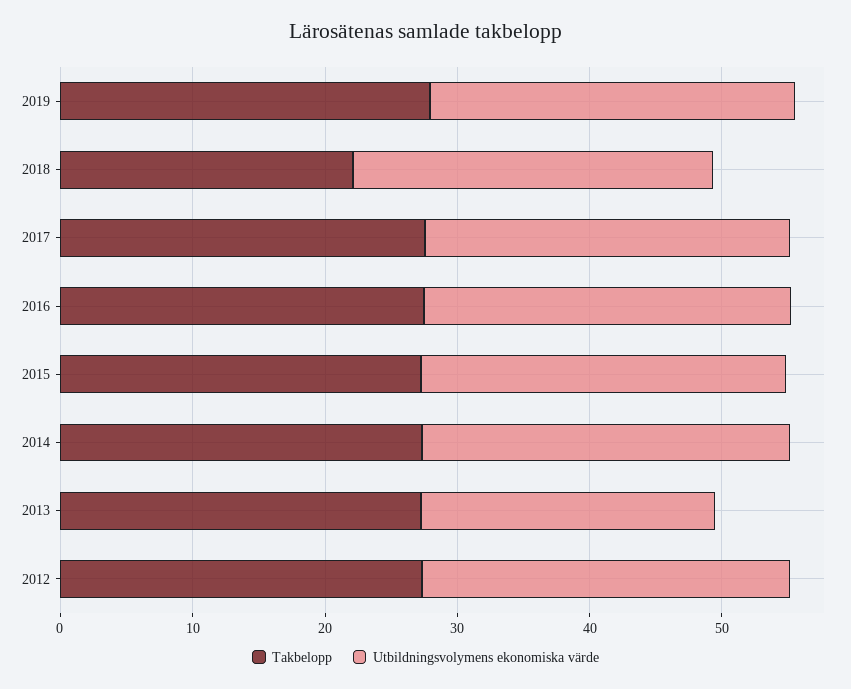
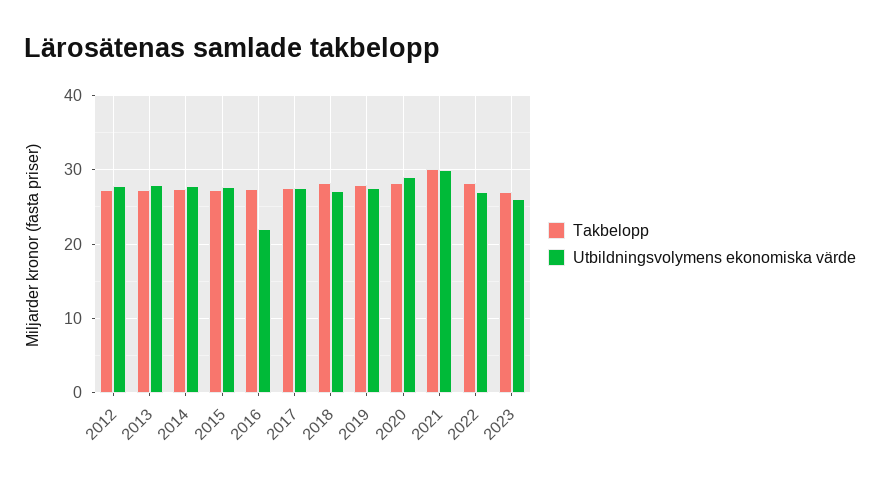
Takbelopp, 2018: 22 -> 28
Utbildningsvolymens ekonomiska värde, 2016: 28 -> 22
Utbildningsvolymens ekonomiska värde, 2013: 22 -> 28
Takbelopp, 2020: none -> 28
Utbildningsvolymens ekonomiska värde, 2020: none -> 29
Takbelopp, 2021: none -> 30
Utbildningsvolymens ekonomiska värde, 2021: none -> 30
Takbelopp, 2022: none -> 28
Utbildningsvolymens ekonomiska värde, 2022: none -> 27
Takbelopp, 2023: none -> 27
Utbildningsvolymens ekonomiska värde, 2023: none -> 26

